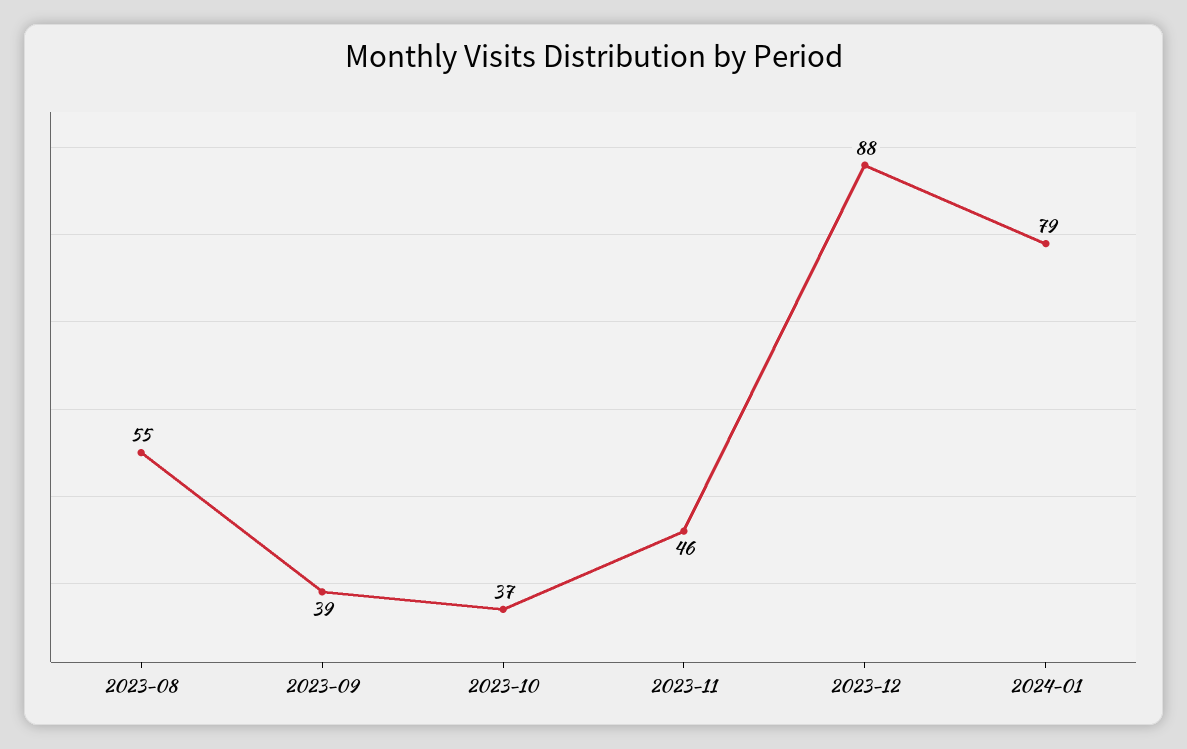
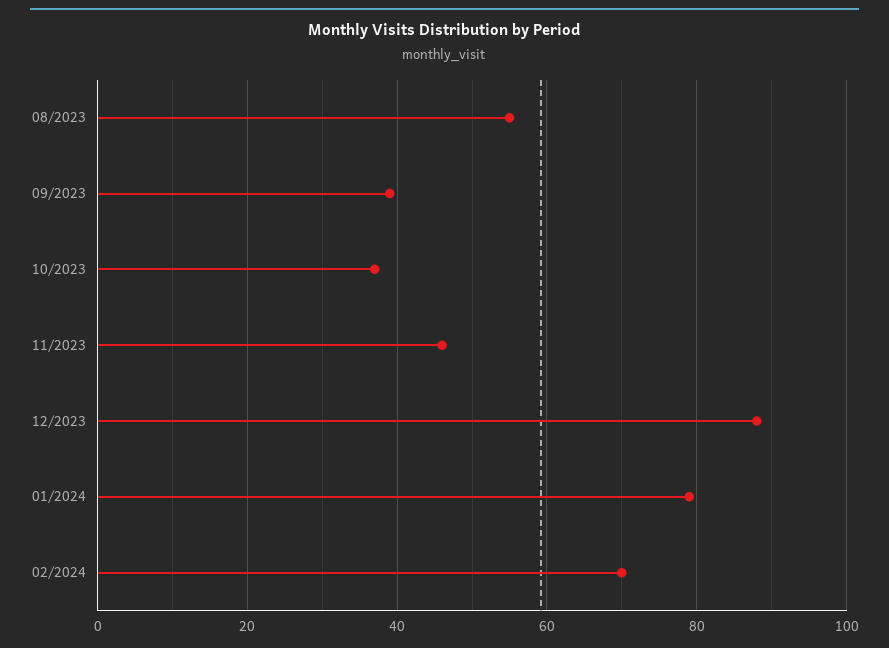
02/2024: none -> 70

